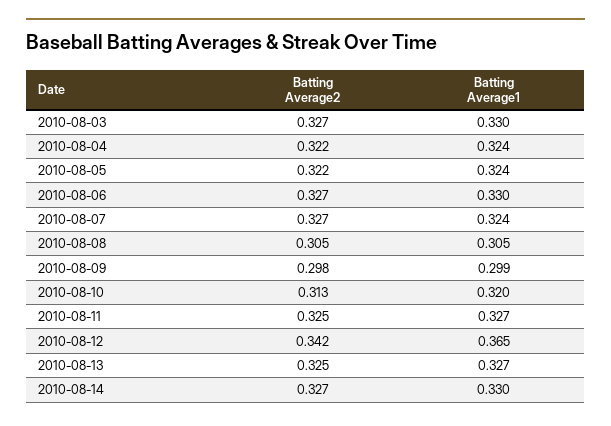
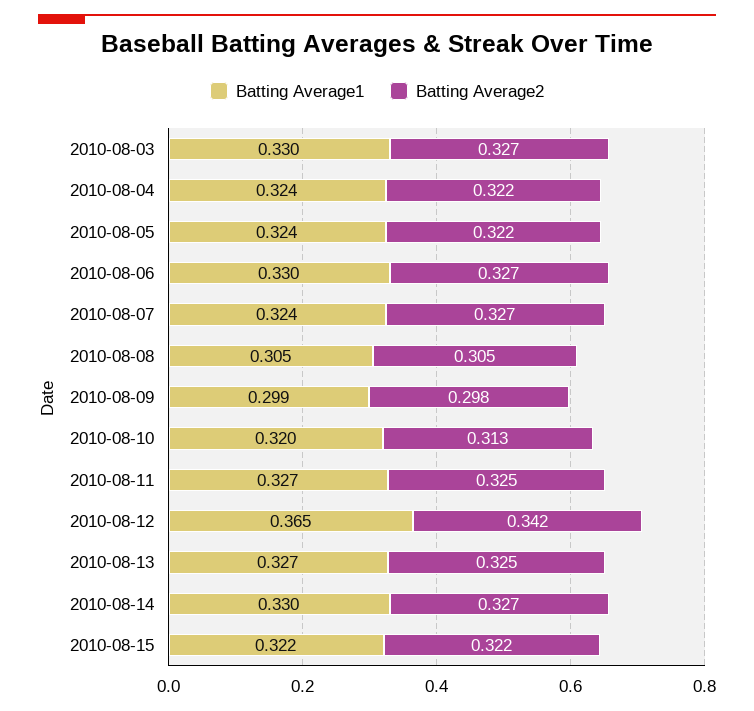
Batting Average1, 2010-08-15: none -> 0.322
Batting Average2, 2010-08-15: none -> 0.322

